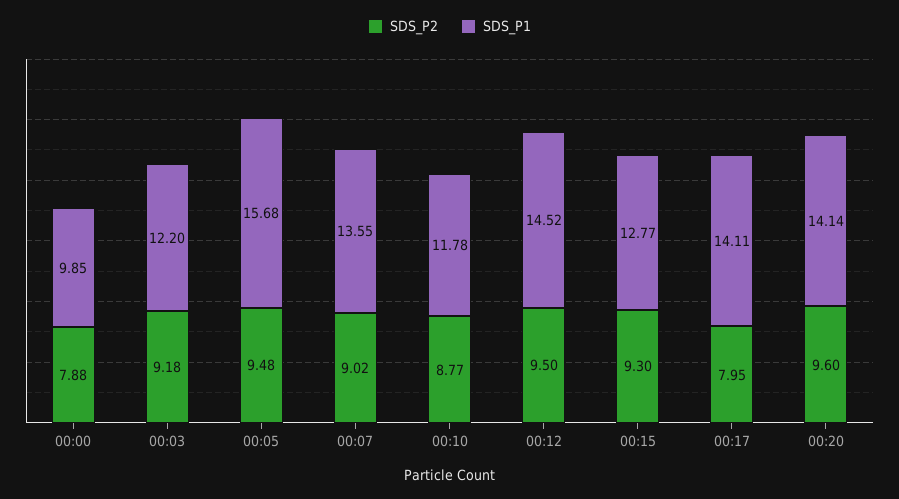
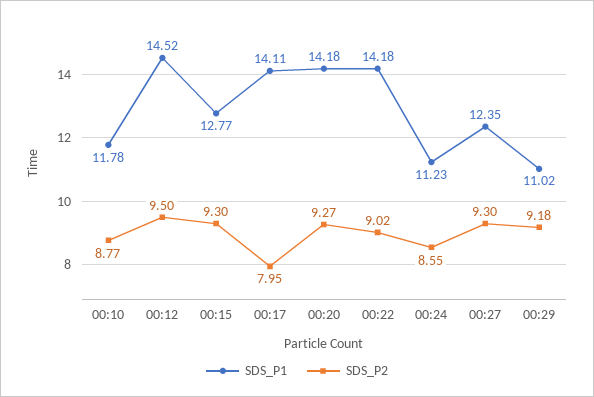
SDS_P2, 00:00: 7.88 -> none
SDS_P1, 00:00: 9.85 -> none
SDS_P2, 00:03: 9.18 -> none
SDS_P1, 00:03: 12.2 -> none
SDS_P2, 00:05: 9.48 -> none
SDS_P1, 00:05: 15.68 -> none
SDS_P2, 00:07: 9.02 -> none
SDS_P1, 00:07: 13.55 -> none
SDS_P2, 00:20: 9.6 -> 9.27
SDS_P1, 00:20: 14.14 -> 14.18
SDS_P1, 00:22: none -> 14.18
SDS_P2, 00:22: none -> 9.02
SDS_P1, 00:24: none -> 11.23
SDS_P2, 00:24: none -> 8.55
SDS_P1, 00:27: none -> 12.35
SDS_P2, 00:27: none -> 9.3
SDS_P1, 00:29: none -> 11.02
SDS_P2, 00:29: none -> 9.18

